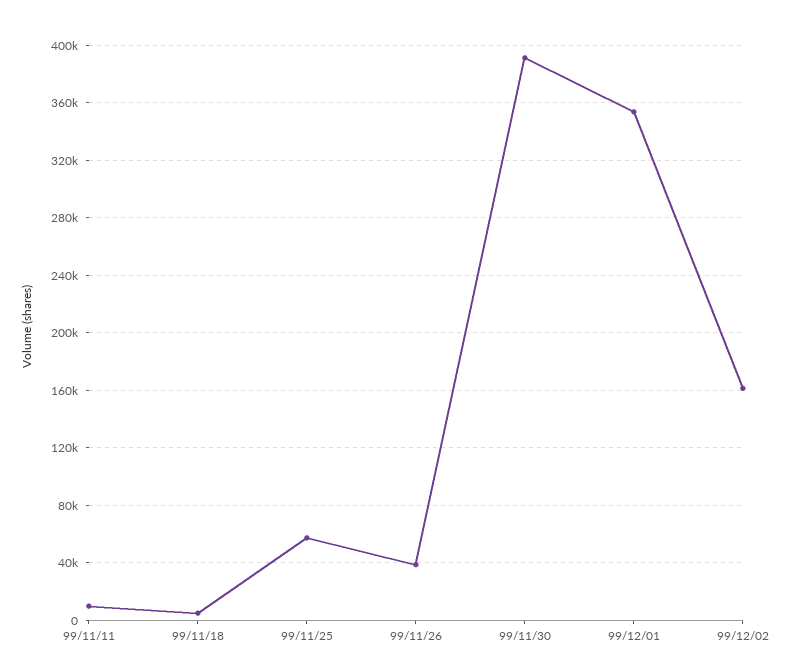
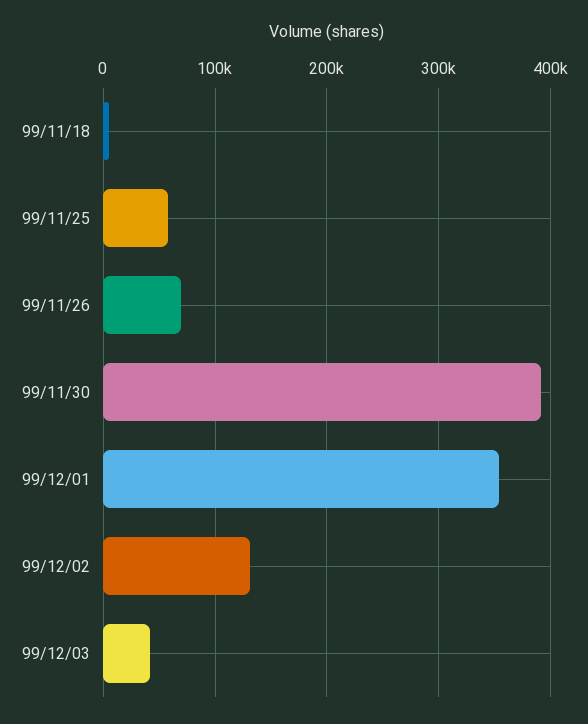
99/11/11: 10000 -> none
99/11/26: 40000 -> 70000
99/12/02: 160000 -> 130000
99/12/03: none -> 40000

